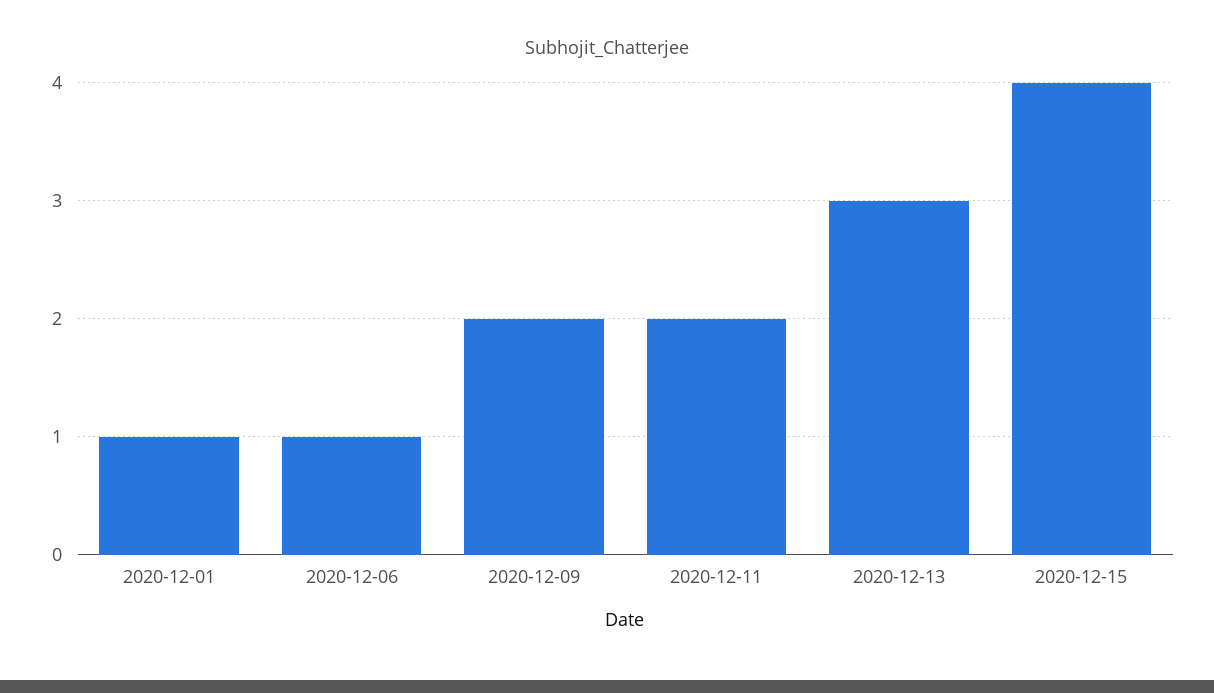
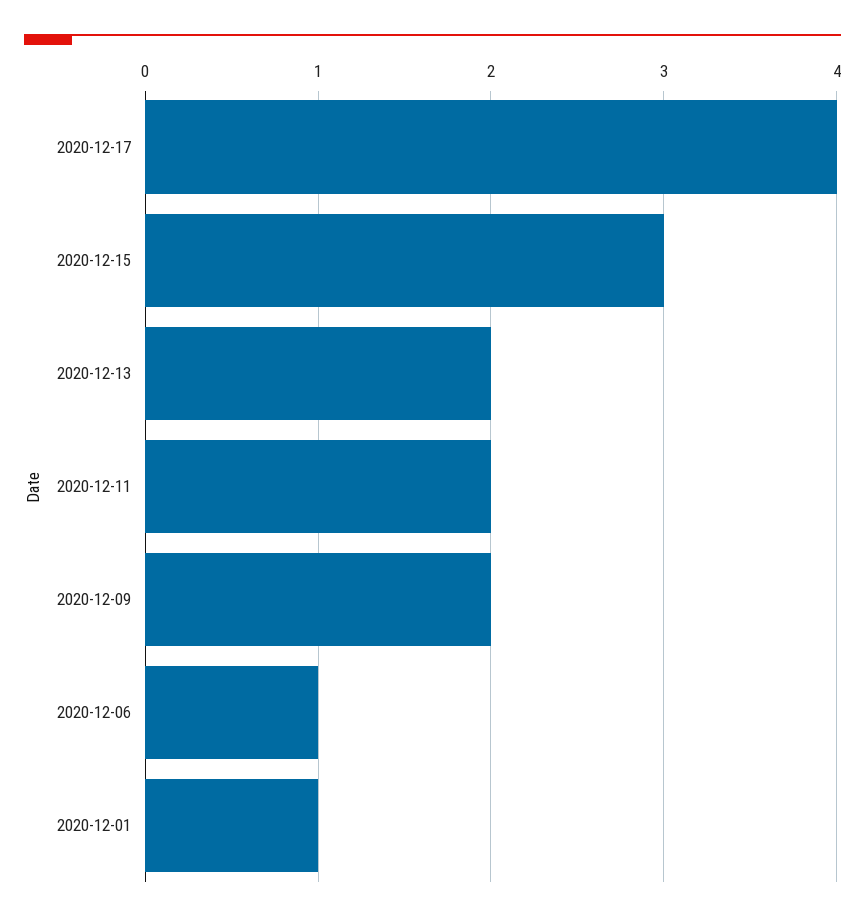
2020-12-13: 3 -> 2
2020-12-15: 4 -> 3
2020-12-17: none -> 4

